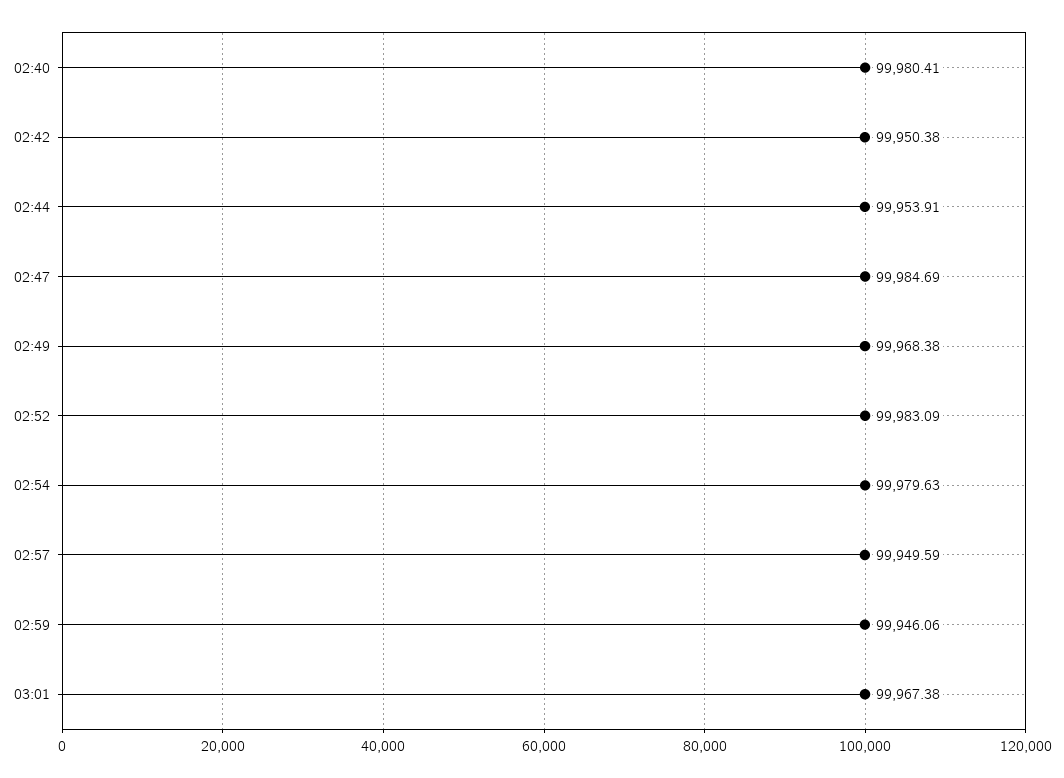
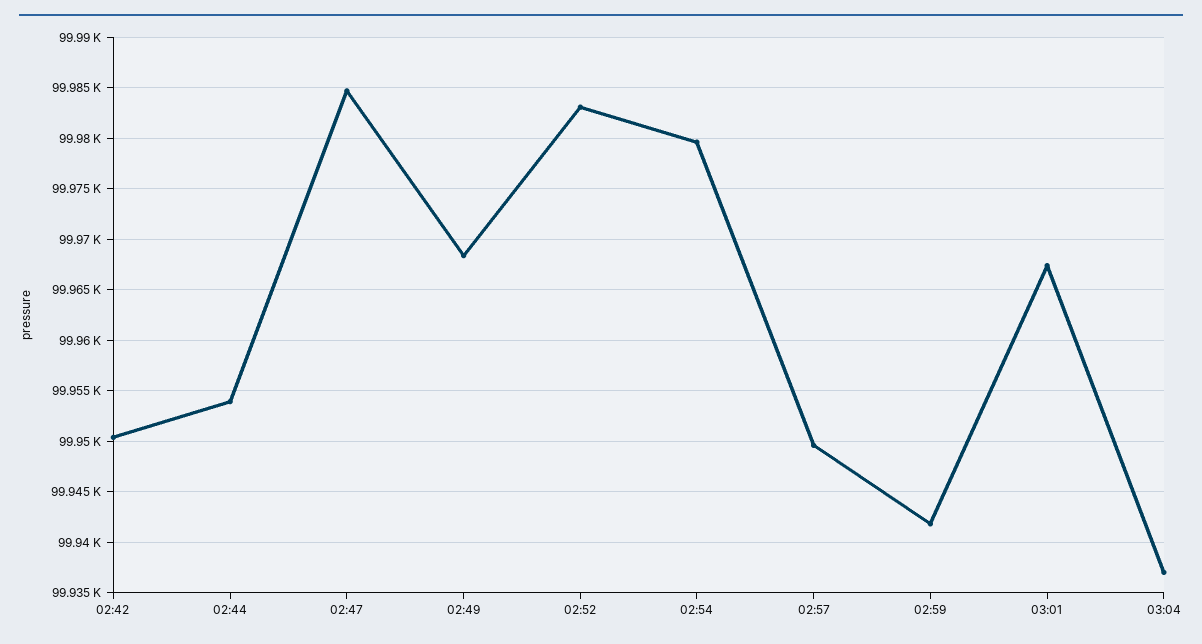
02:40: 99980.41 -> none
02:59: 99946.06 -> 99942
03:04: none -> 99937

